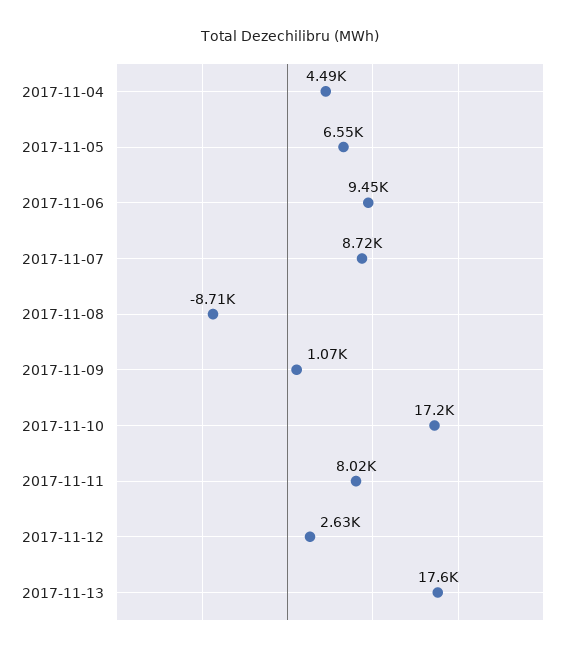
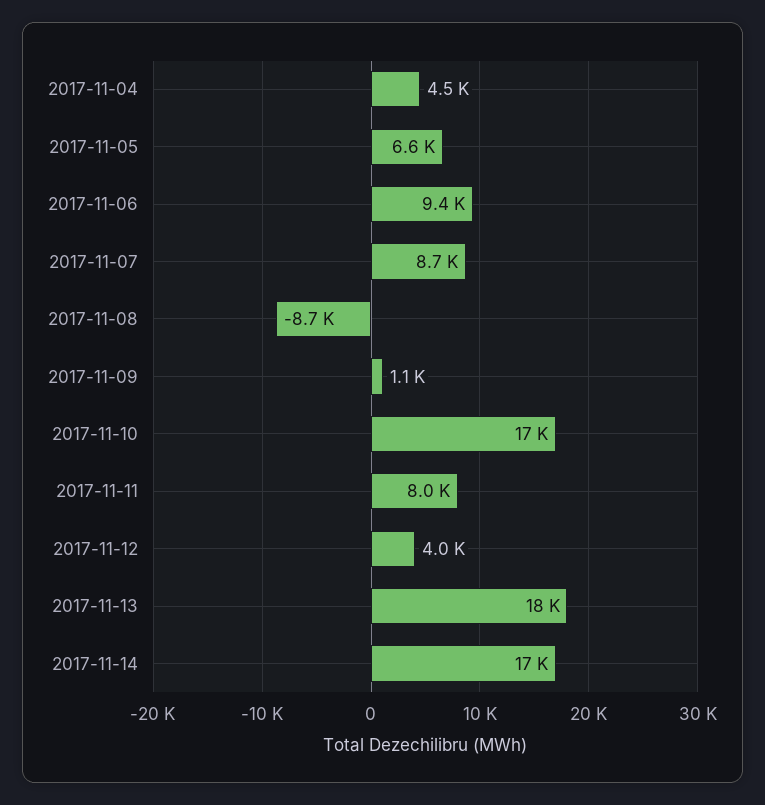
2017-11-12: 2630 -> 4000
2017-11-14: none -> 17000

